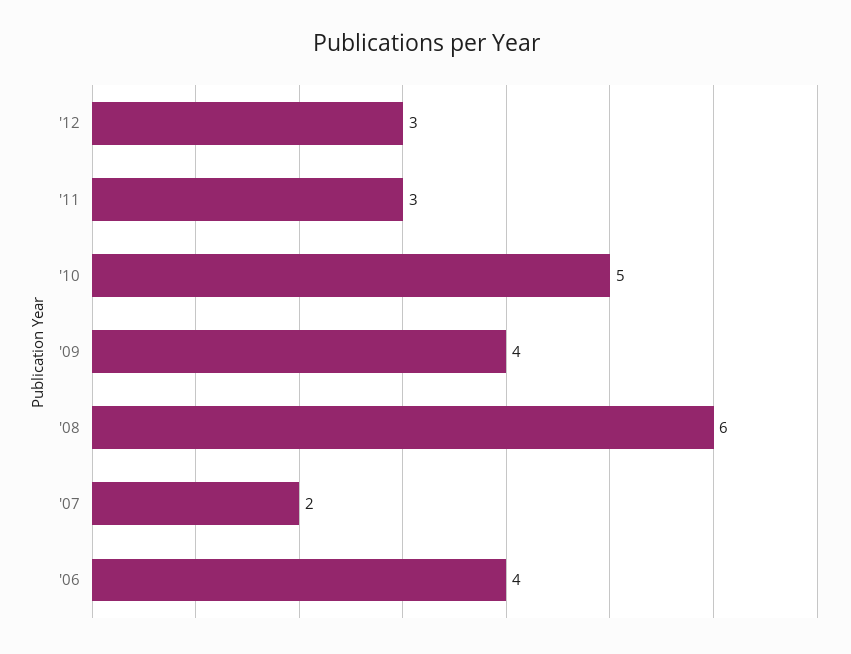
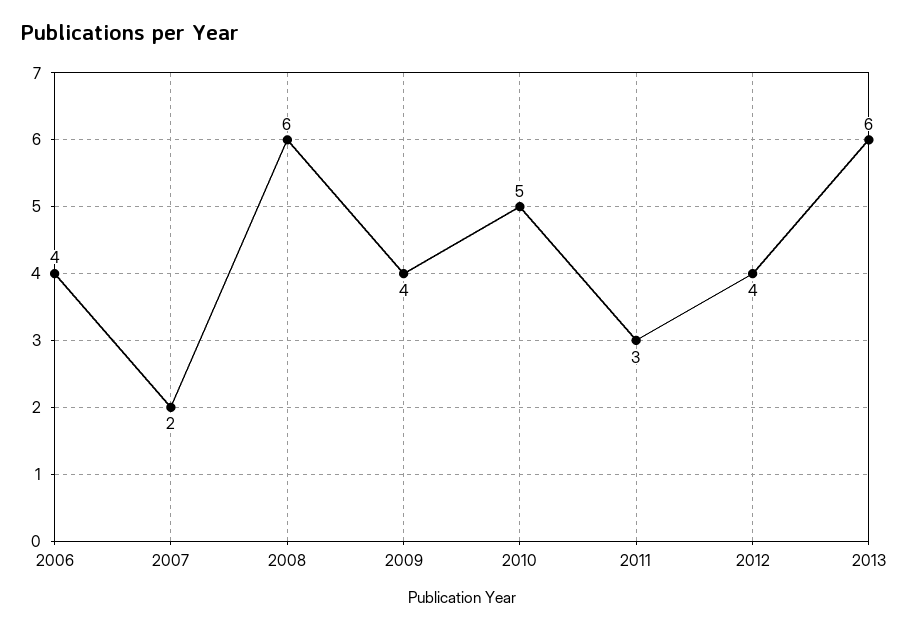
'12: 3 -> 4
2013: none -> 6

